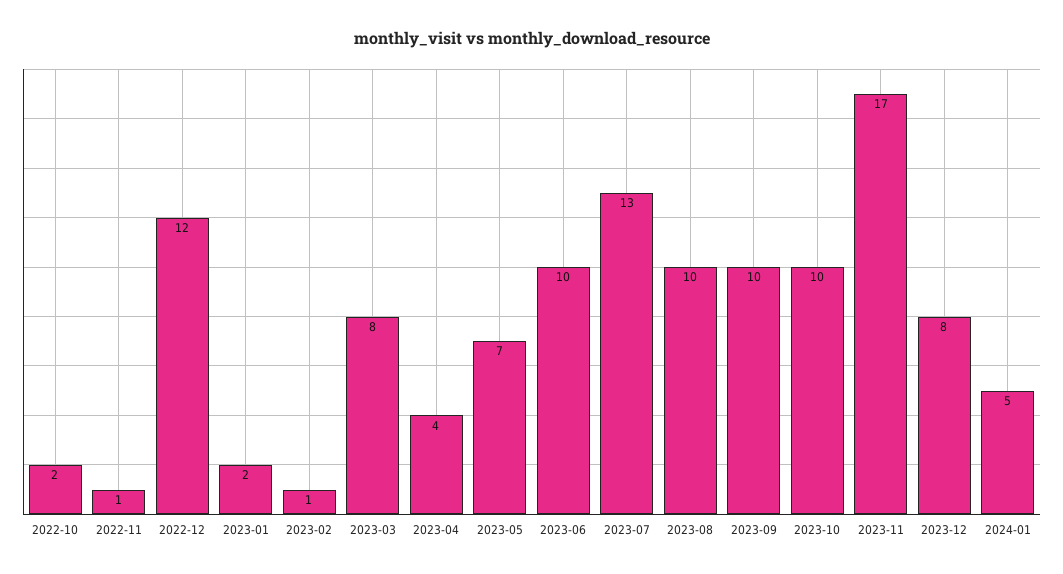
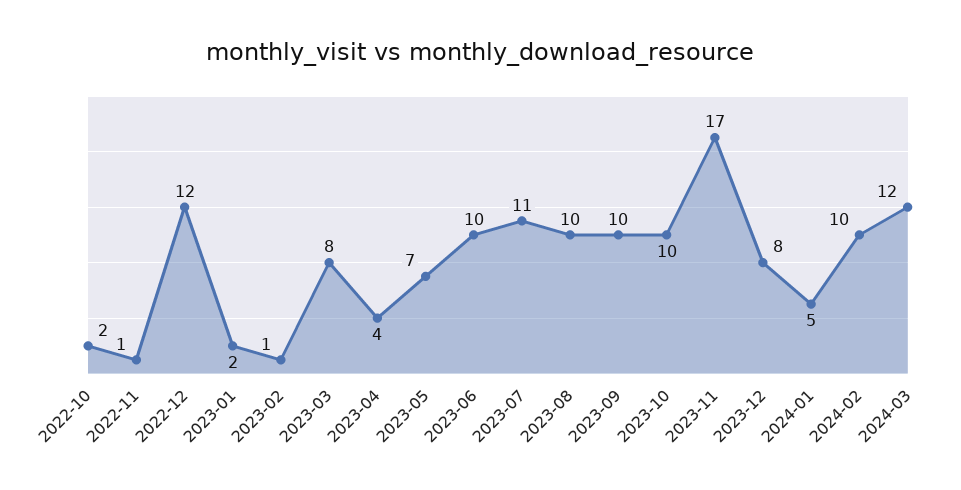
2023-07: 13 -> 11
2024-02: none -> 10
2024-03: none -> 12

